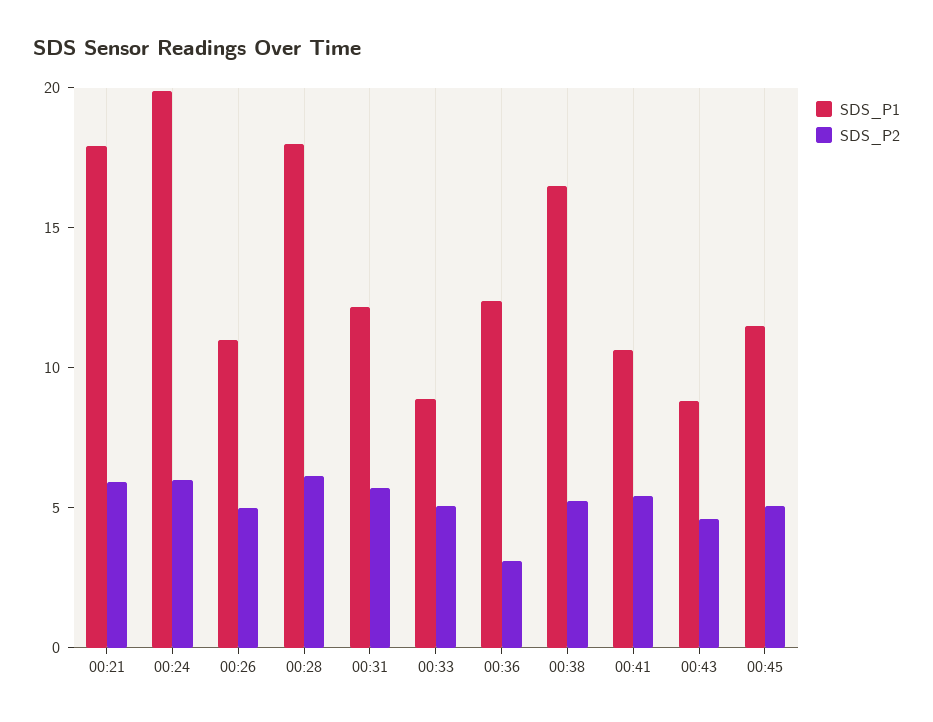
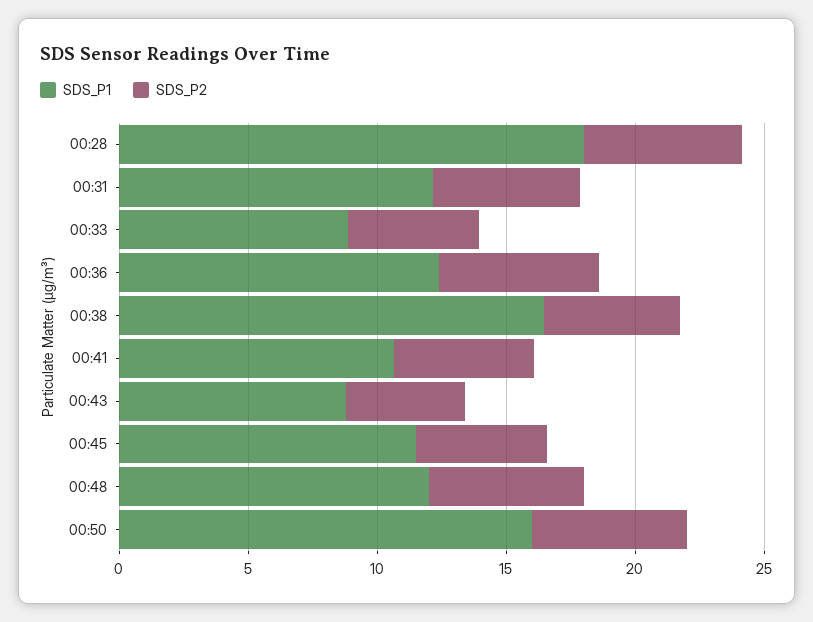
SDS_P1, 00:21: 18 -> none
SDS_P2, 00:21: 6 -> none
SDS_P1, 00:24: 20 -> none
SDS_P2, 00:24: 6 -> none
SDS_P1, 00:26: 11 -> none
SDS_P2, 00:26: 5 -> none
SDS_P2, 00:36: 3 -> 6
SDS_P1, 00:48: none -> 12
SDS_P2, 00:48: none -> 6
SDS_P1, 00:50: none -> 16
SDS_P2, 00:50: none -> 6

